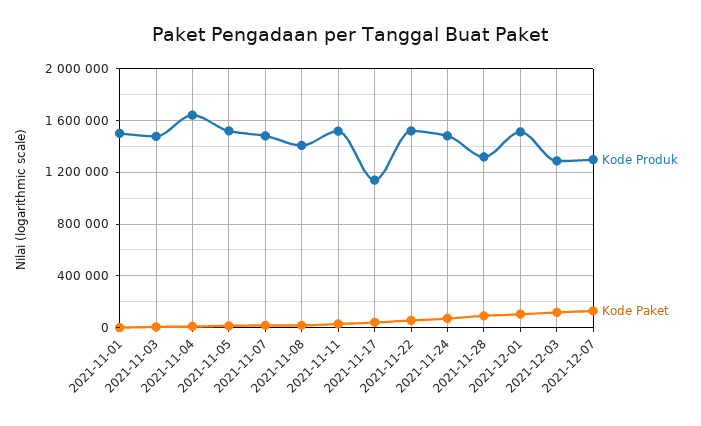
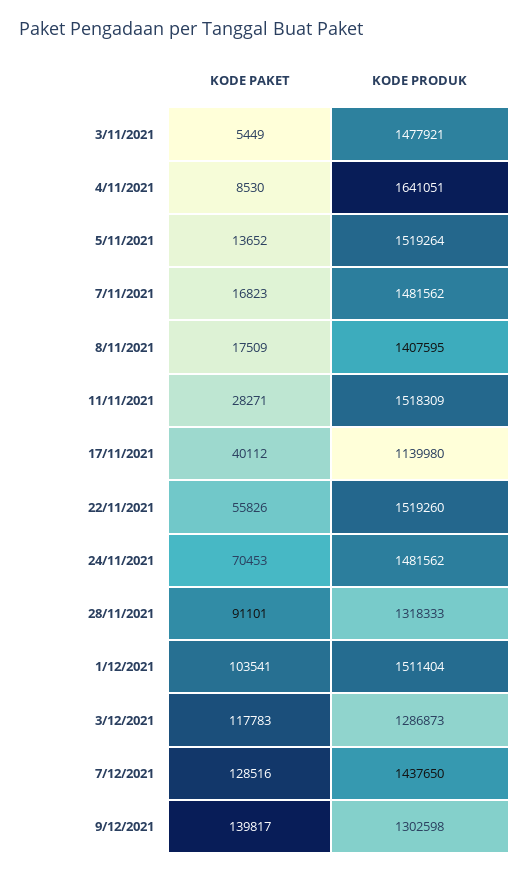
Kode Produk, 2021-11-01: 1500000 -> none
Kode Paket, 2021-11-01: 0 -> none
Kode Produk, 2021-12-07: 1300000 -> 1437650
Kode Paket, 9/12/2021: none -> 139817
Kode Produk, 9/12/2021: none -> 1302598

